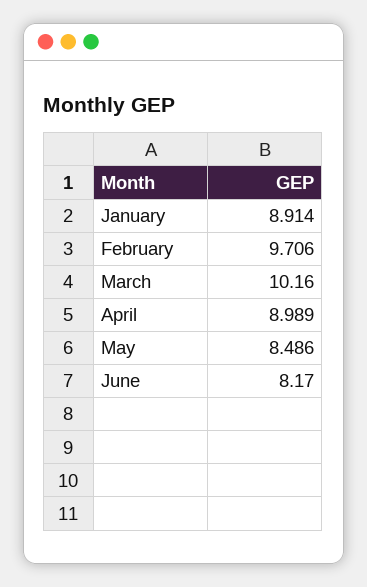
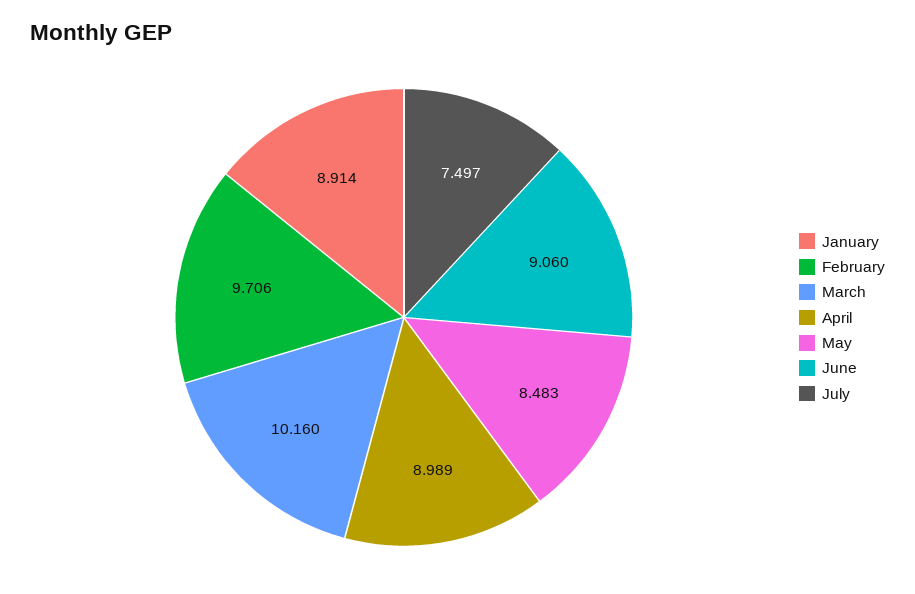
May: 8.486 -> 8.483
June: 8.17 -> 9.06
July: none -> 7.497

